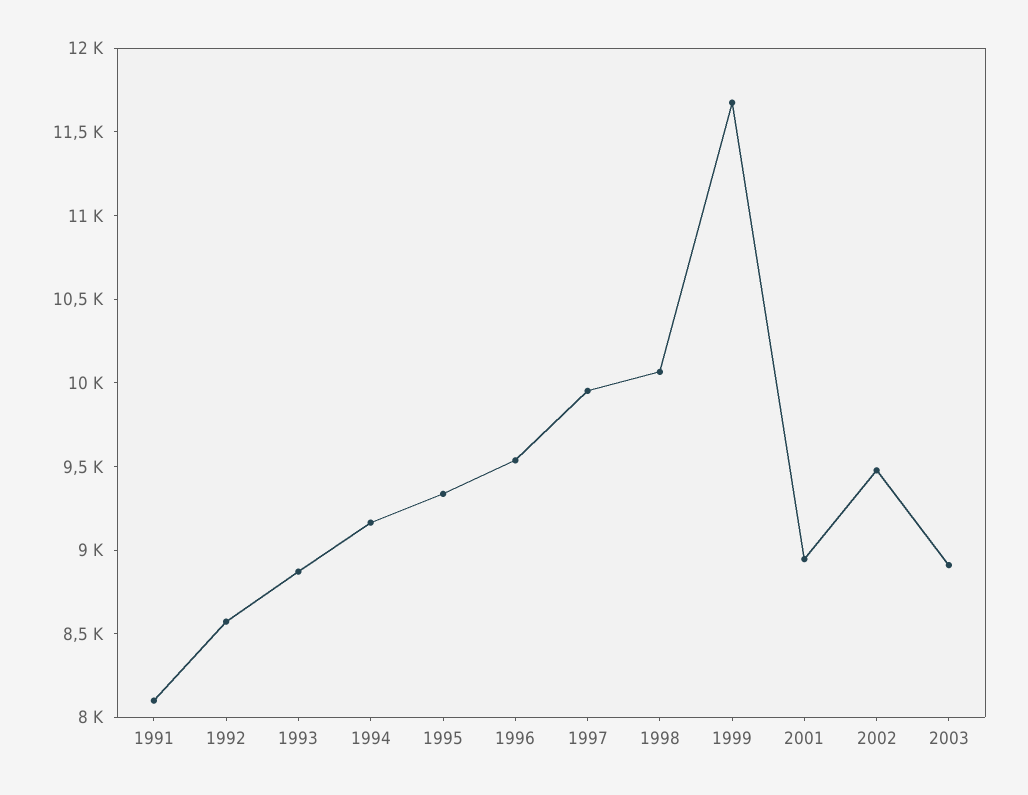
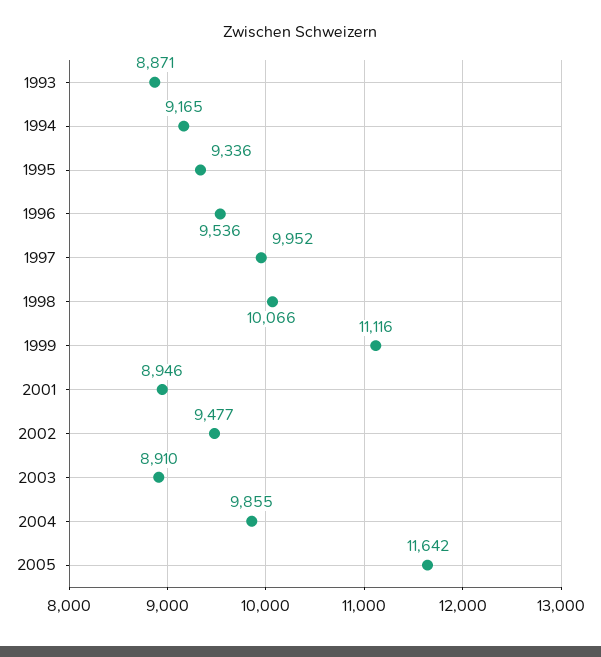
1991: 8100 -> none
1992: 8600 -> none
1999: 11700 -> 11116
2004: none -> 9855
2005: none -> 11642

